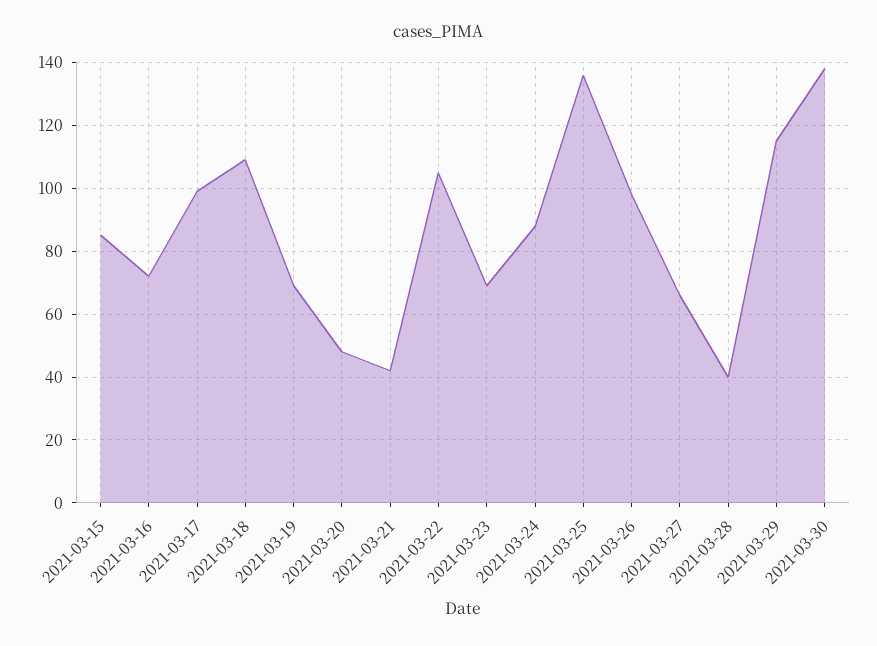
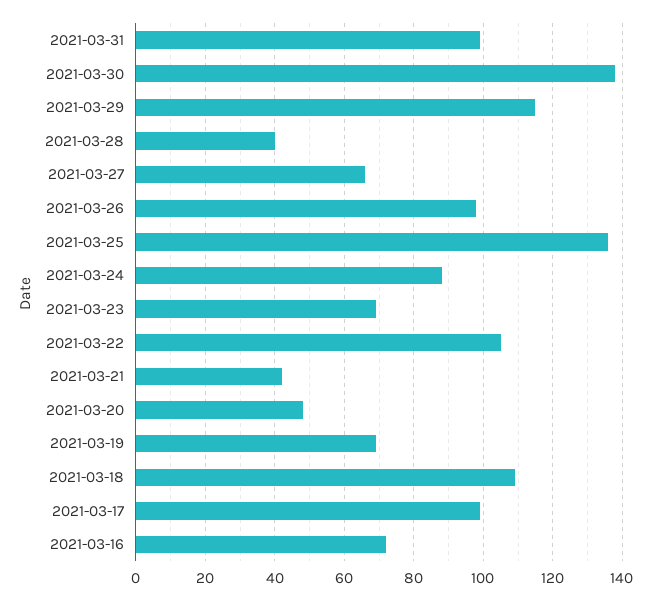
2021-03-15: 85 -> none
2021-03-31: none -> 100

